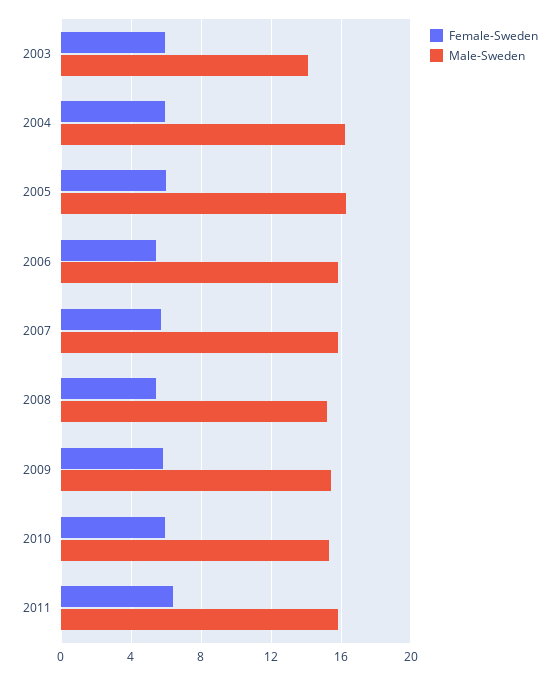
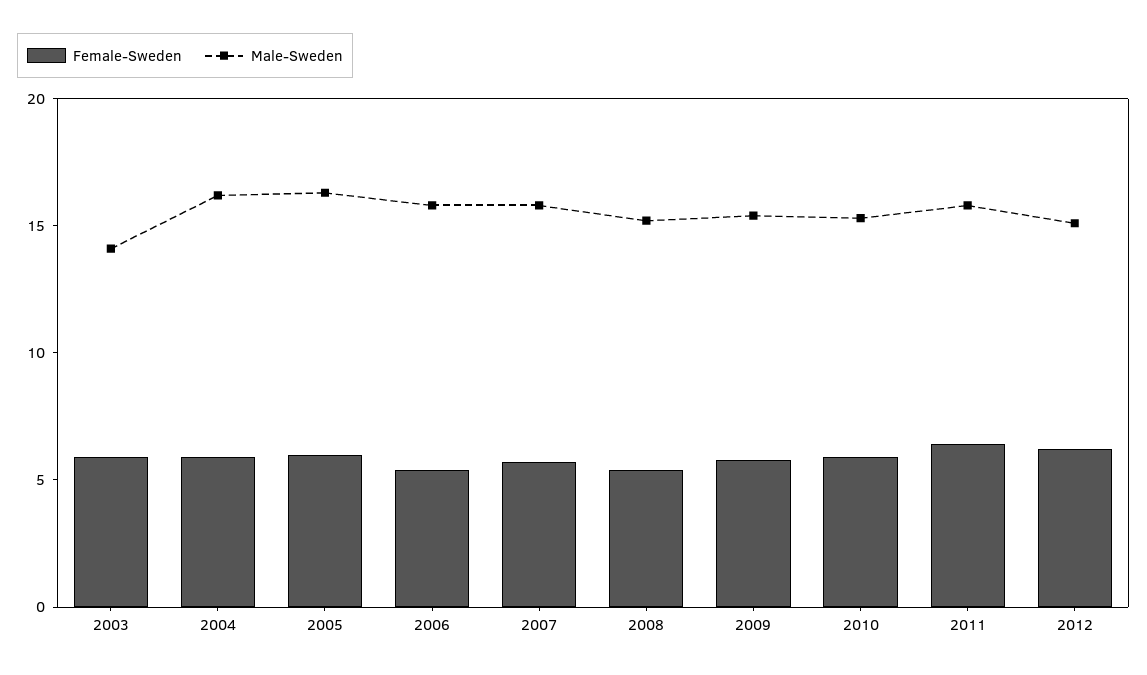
Female-Sweden, 2012: none -> 6
Male-Sweden, 2012: none -> 15

